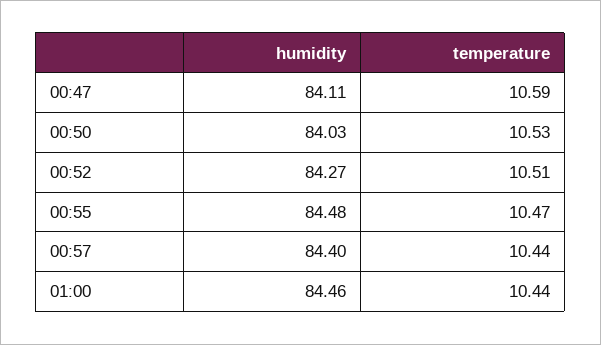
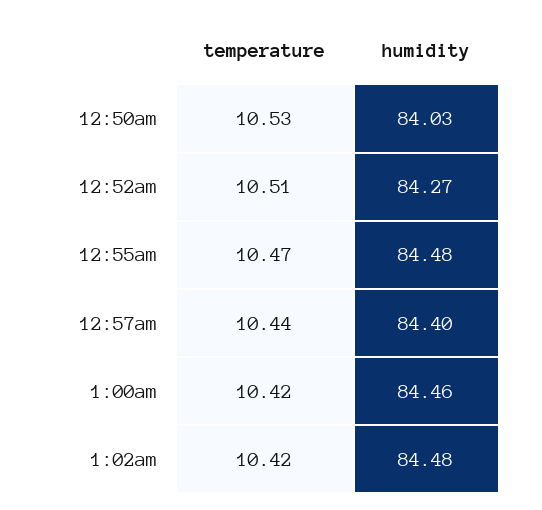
humidity, 00:47: 84.11 -> none
temperature, 00:47: 10.59 -> none
temperature, 01:00: 10.44 -> 10.42
temperature, 1:02am: none -> 10.42
humidity, 1:02am: none -> 84.48

